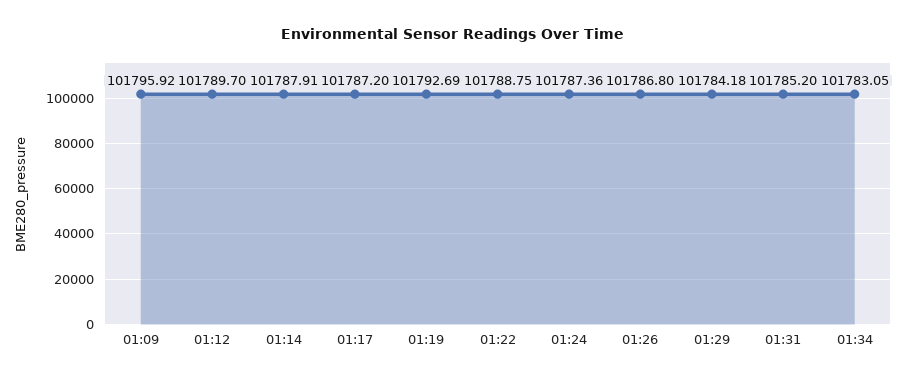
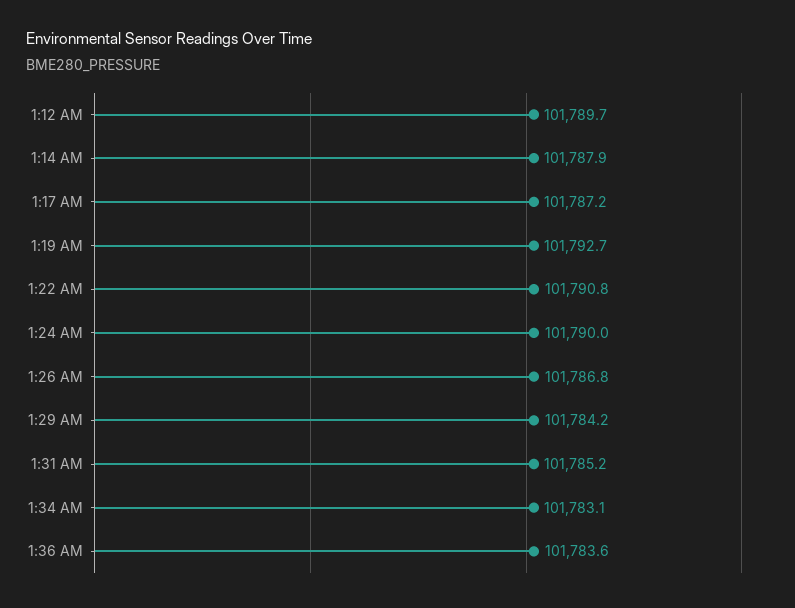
01:09: 101795.92 -> none
01:22: 101788.75 -> 101790.8
01:24: 101787.36 -> 101790
1:36 AM: none -> 101783.6

